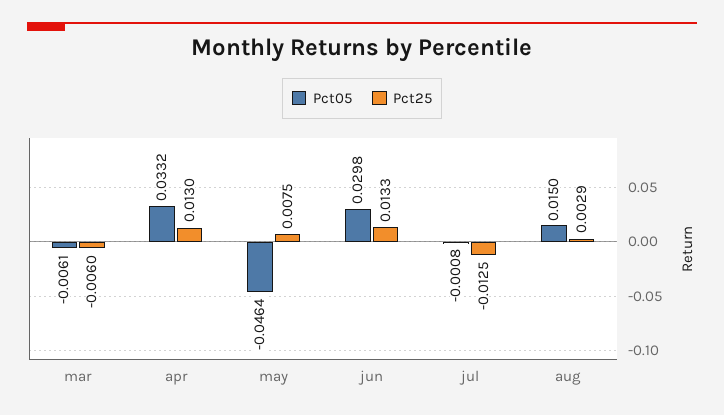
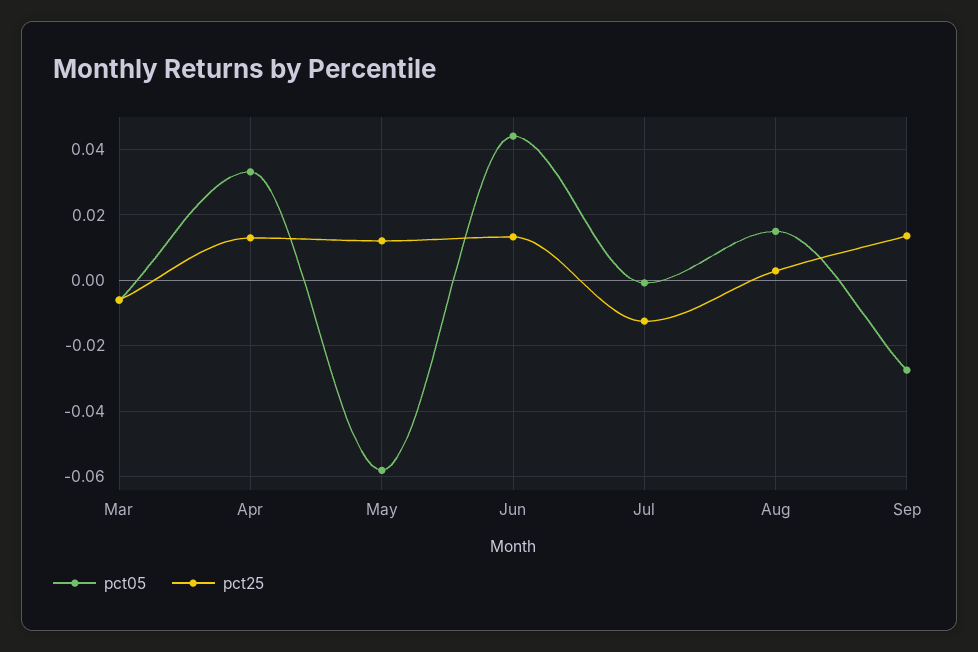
Pct05, may: -0.0464 -> -0.058
Pct25, may: 0.0075 -> 0.012
Pct05, jun: 0.0298 -> 0.044
Pct05, Sep: none -> -0.028
Pct25, Sep: none -> 0.014

